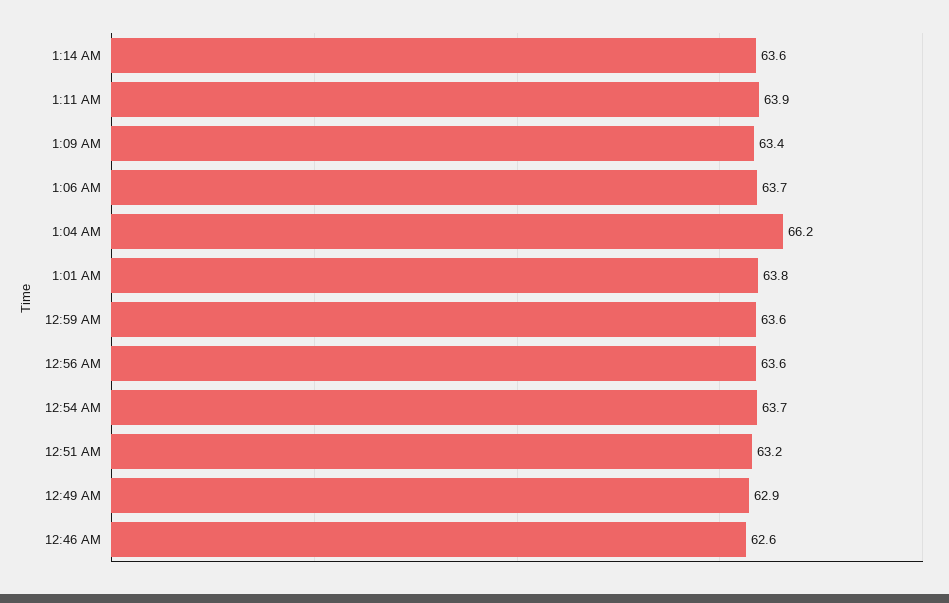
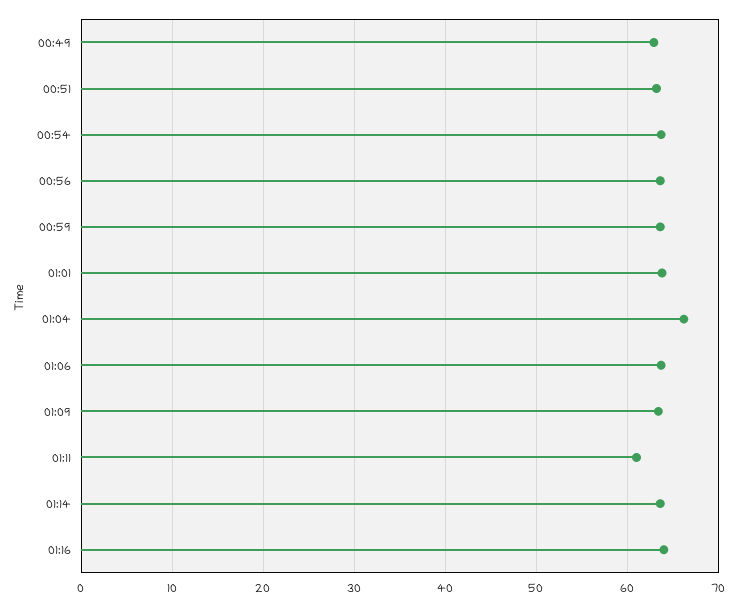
1:11 AM: 63.9 -> 61
12:46 AM: 62.6 -> none
01:16: none -> 64

